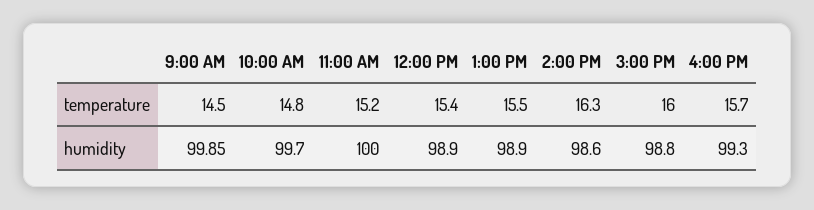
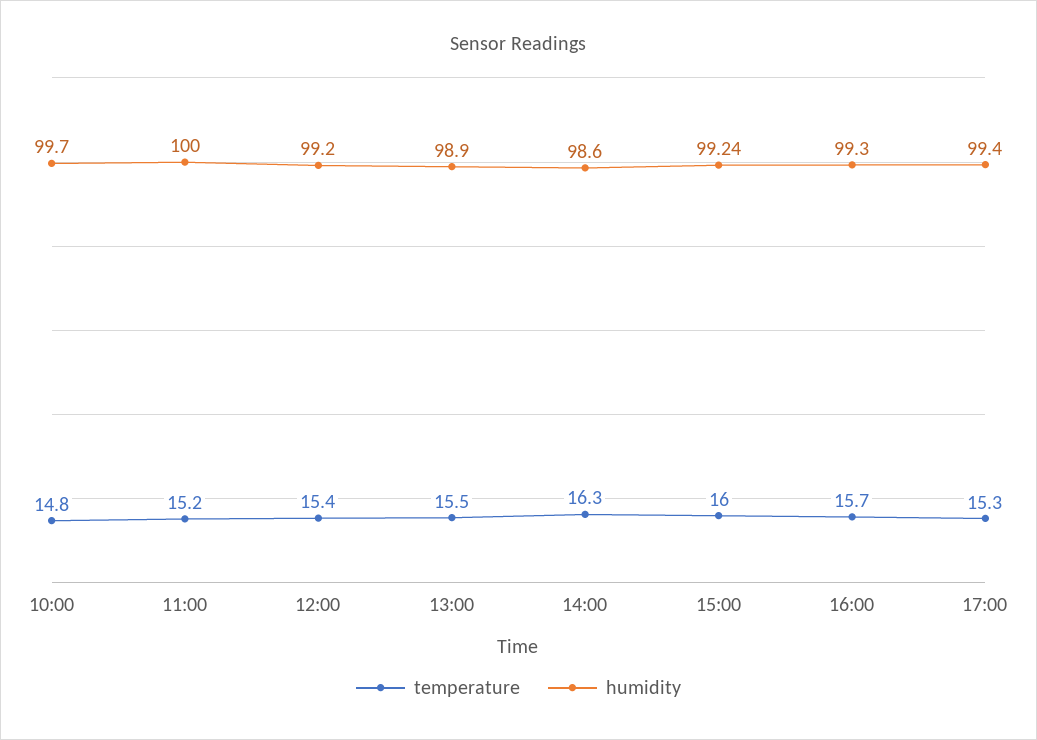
temperature, 9:00 AM: 14.5 -> none
humidity, 9:00 AM: 99.85 -> none
humidity, 12:00 PM: 98.9 -> 99.2
humidity, 3:00 PM: 98.8 -> 99.24
temperature, 17:00: none -> 15.3
humidity, 17:00: none -> 99.4

